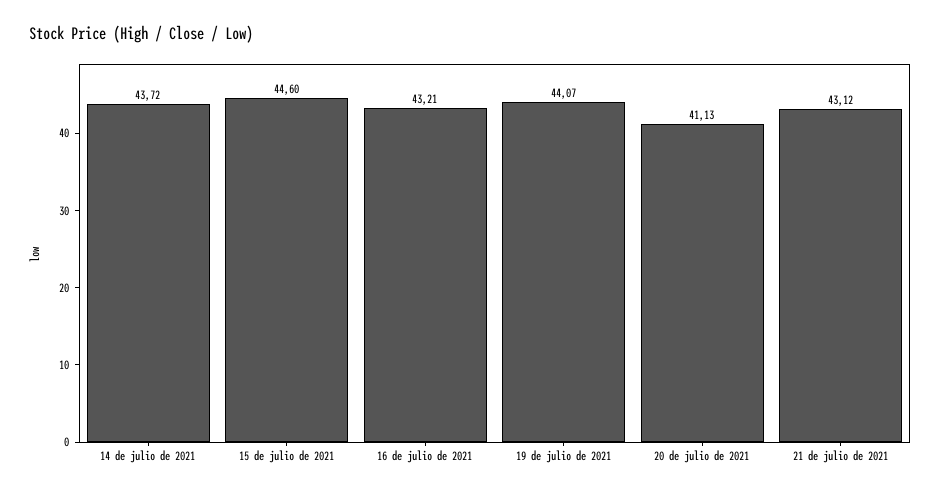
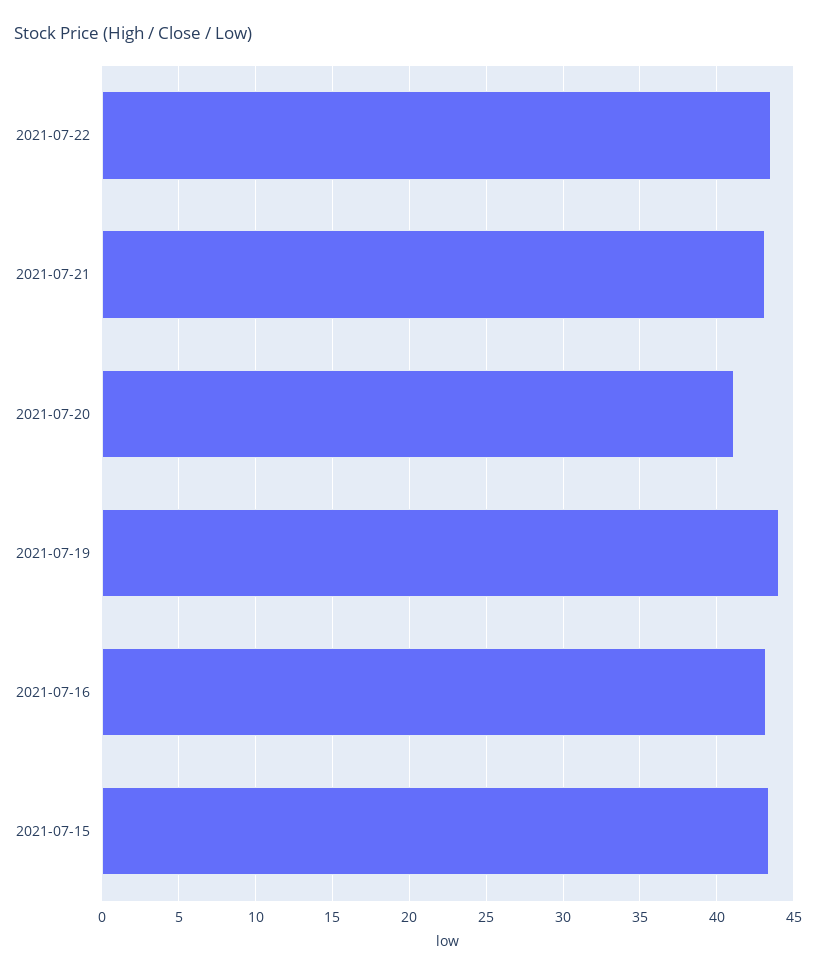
14 de julio de 2021: 43.72 -> none
15 de julio de 2021: 44.6 -> 43.5
2021-07-22: none -> 43.5

